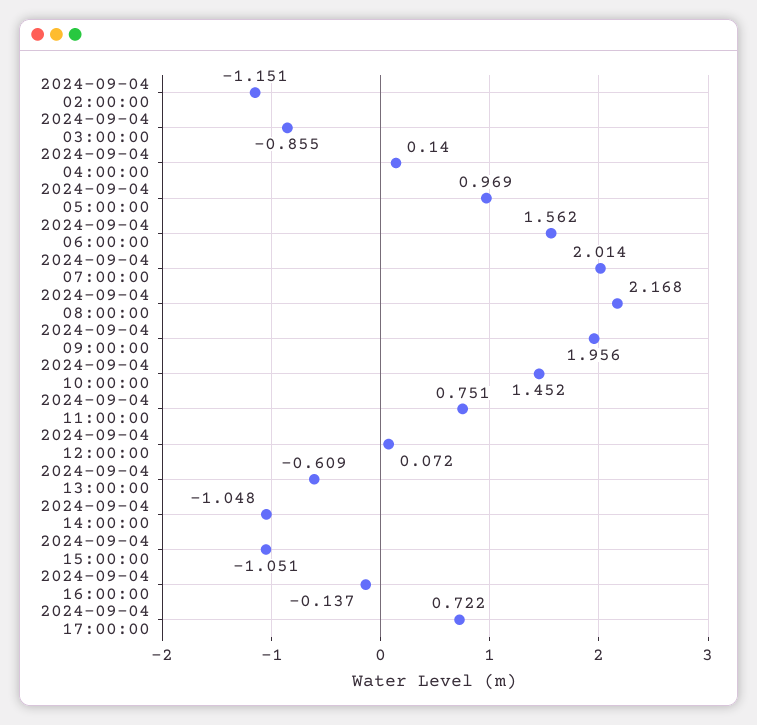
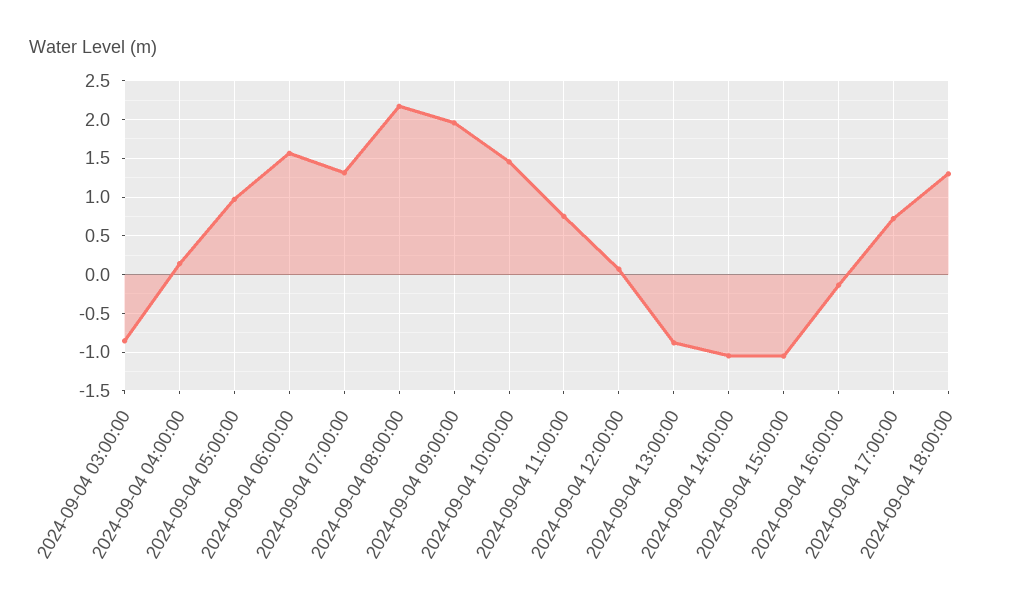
2024-09-04 02:00:00: -1.151 -> none
2024-09-04 07:00:00: 2.014 -> 1.3
2024-09-04 13:00:00: -0.609 -> -0.9
2024-09-04 18:00:00: none -> 1.3

